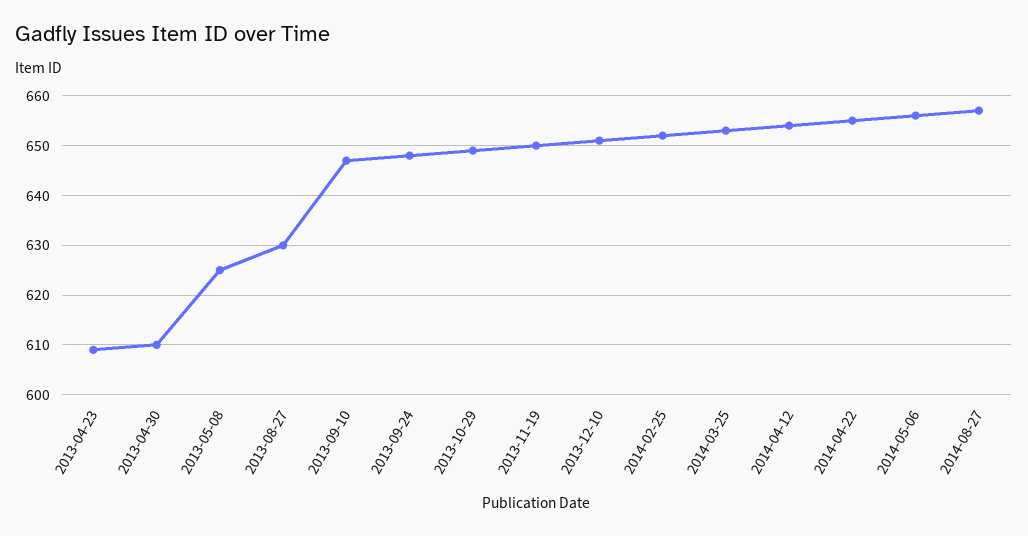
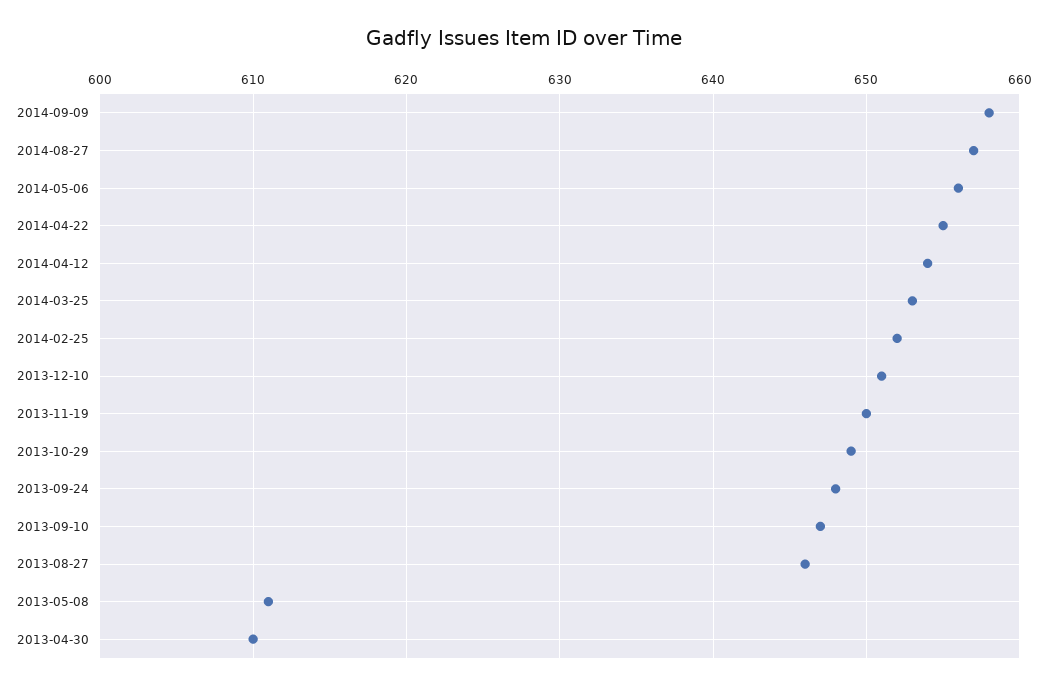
2013-04-23: 610 -> none
2013-05-08: 625 -> 611
2013-08-27: 630 -> 646
2014-09-09: none -> 658

